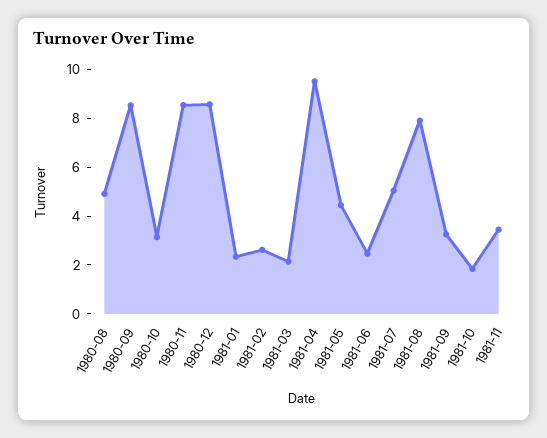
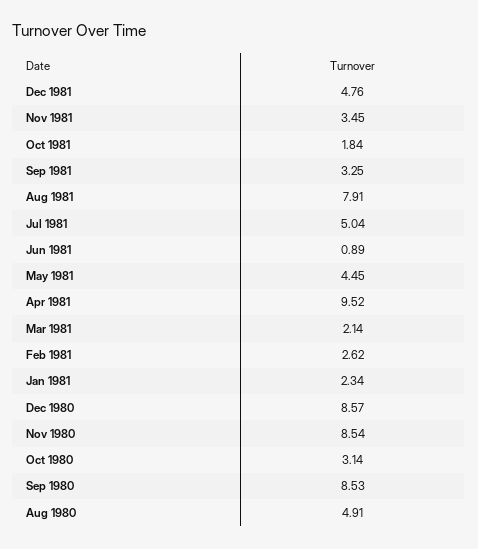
1981-06: 2.5 -> 0.89
Dec 1981: none -> 4.76

